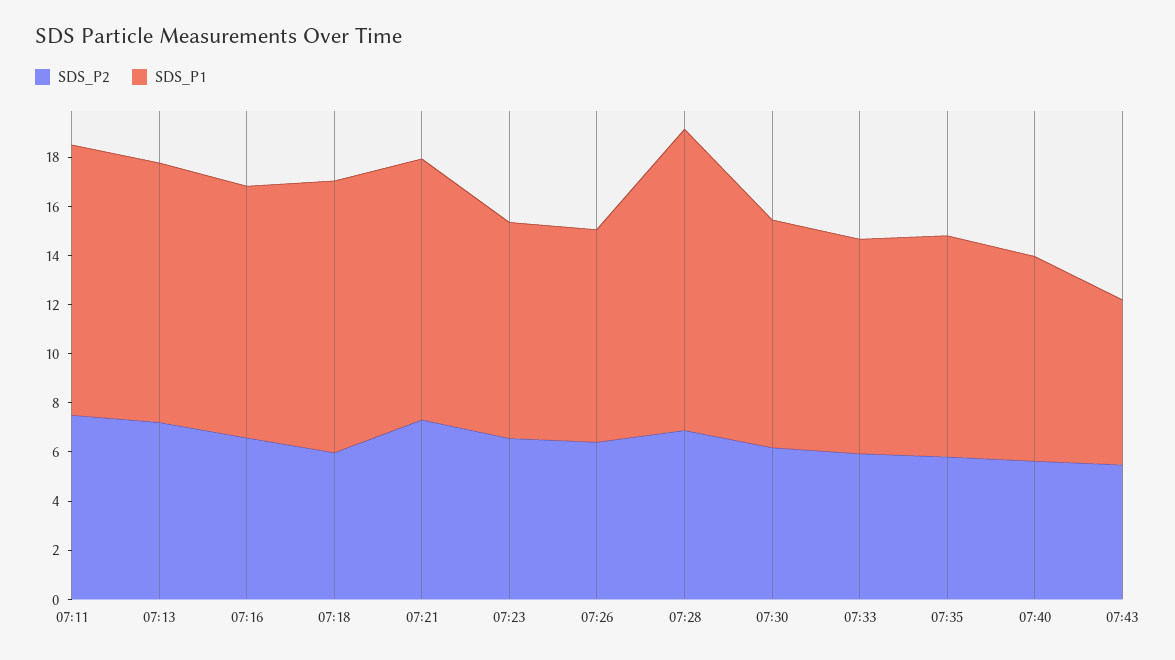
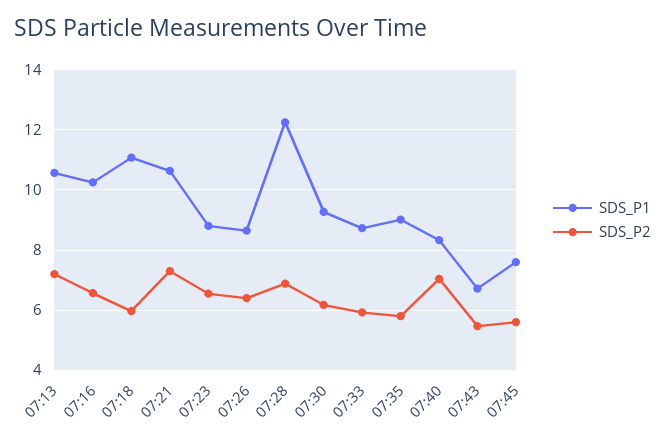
SDS_P2, 07:11: 7.5 -> none
SDS_P1, 07:11: 11 -> none
SDS_P2, 07:40: 5.5 -> 7
SDS_P1, 07:45: none -> 7.6
SDS_P2, 07:45: none -> 5.6

